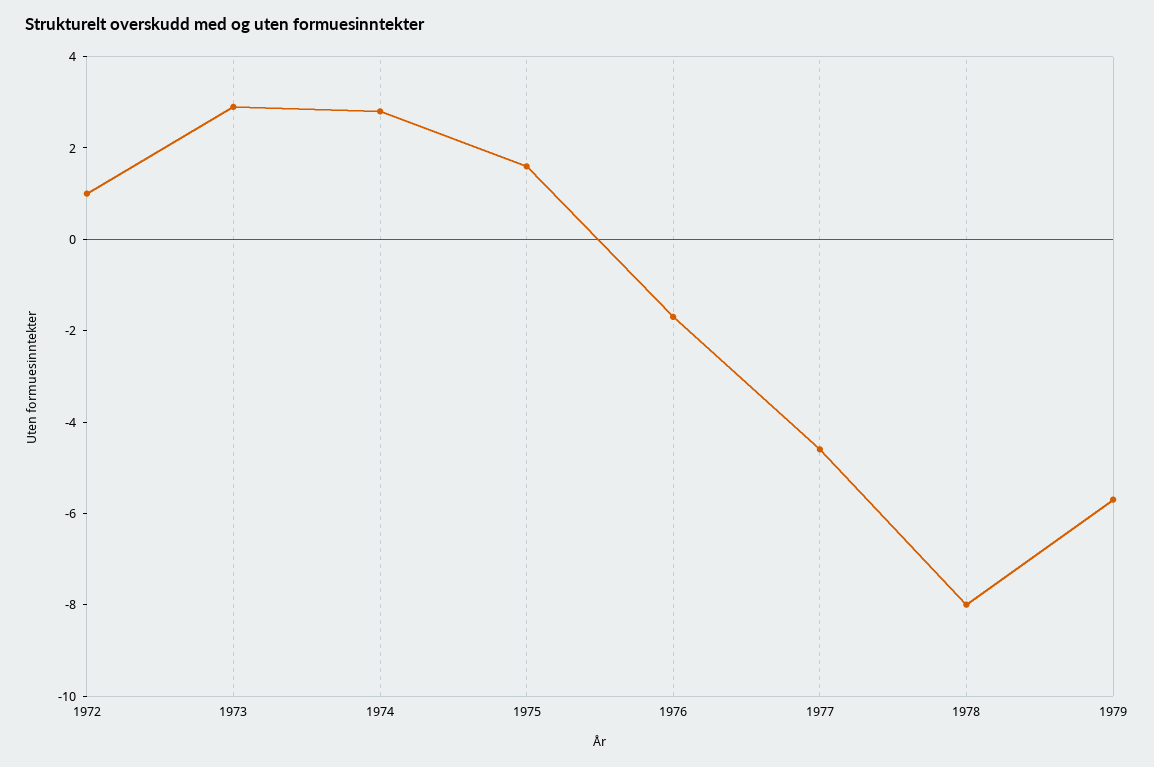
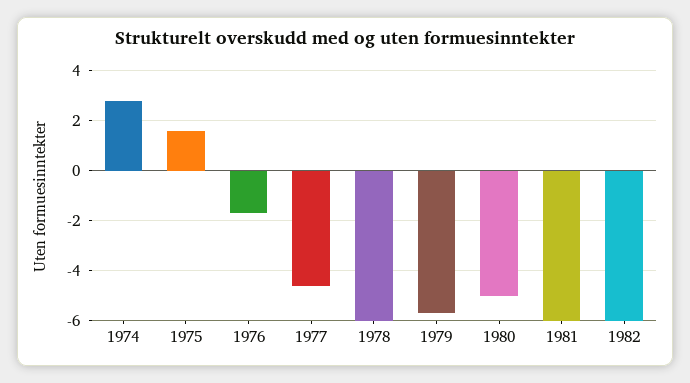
1972: 1 -> none
1973: 3 -> none
1978: -8 -> -6
1980: none -> -5
1981: none -> -6
1982: none -> -6

